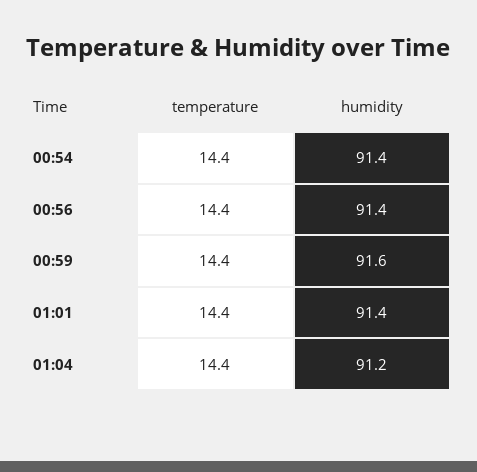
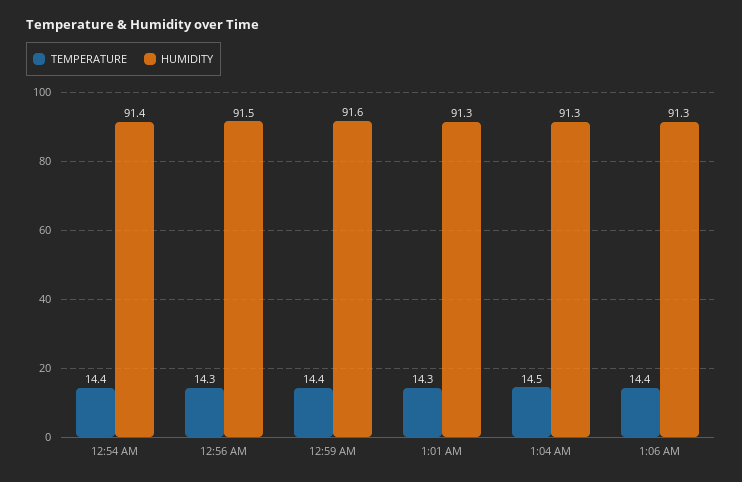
temperature, 00:56: 14.4 -> 14.3
humidity, 00:56: 91.4 -> 91.5
temperature, 01:01: 14.4 -> 14.3
humidity, 01:01: 91.4 -> 91.3
temperature, 01:04: 14.4 -> 14.5
humidity, 01:04: 91.2 -> 91.3
temperature, 1:06 AM: none -> 14.4
humidity, 1:06 AM: none -> 91.3

